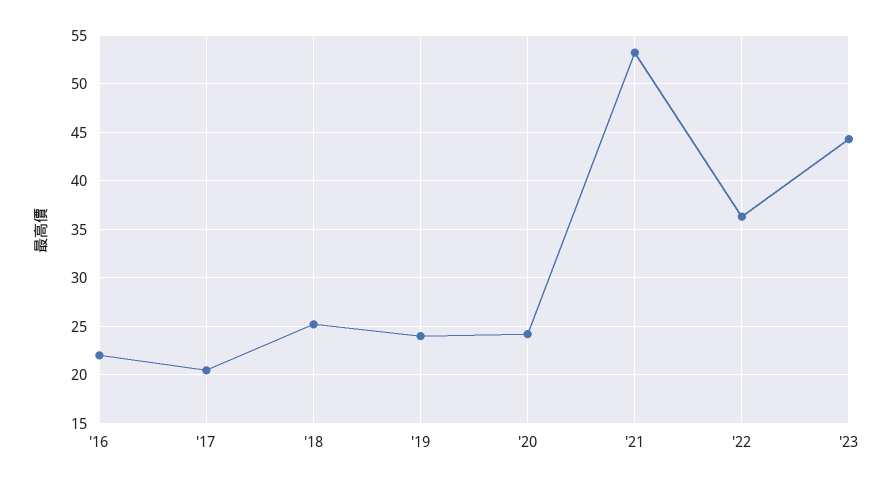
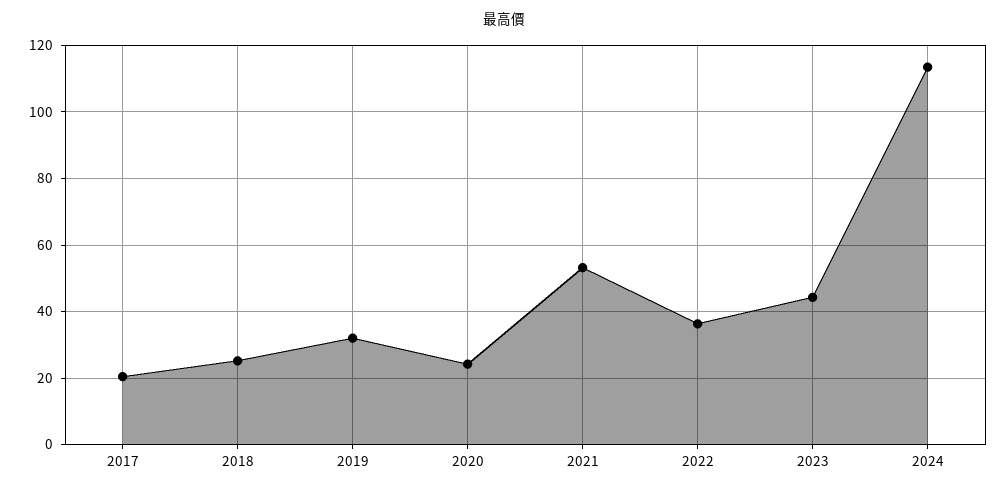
'16: 22 -> none
'19: 24 -> 32
2024: none -> 114

